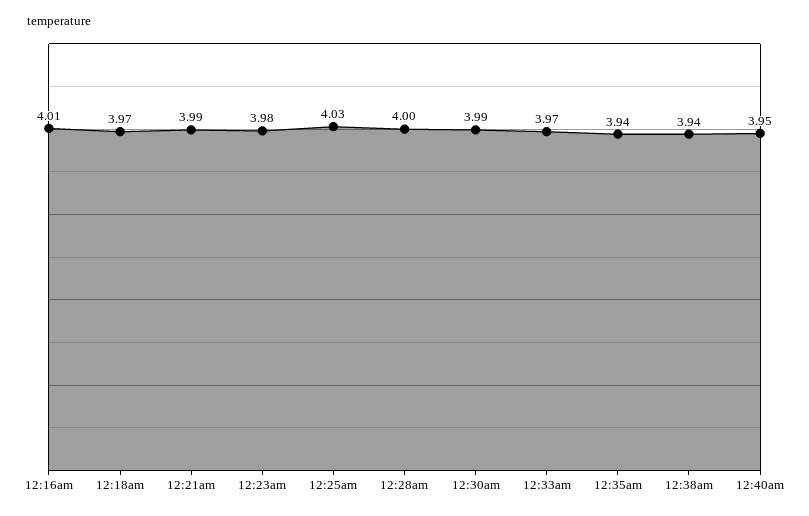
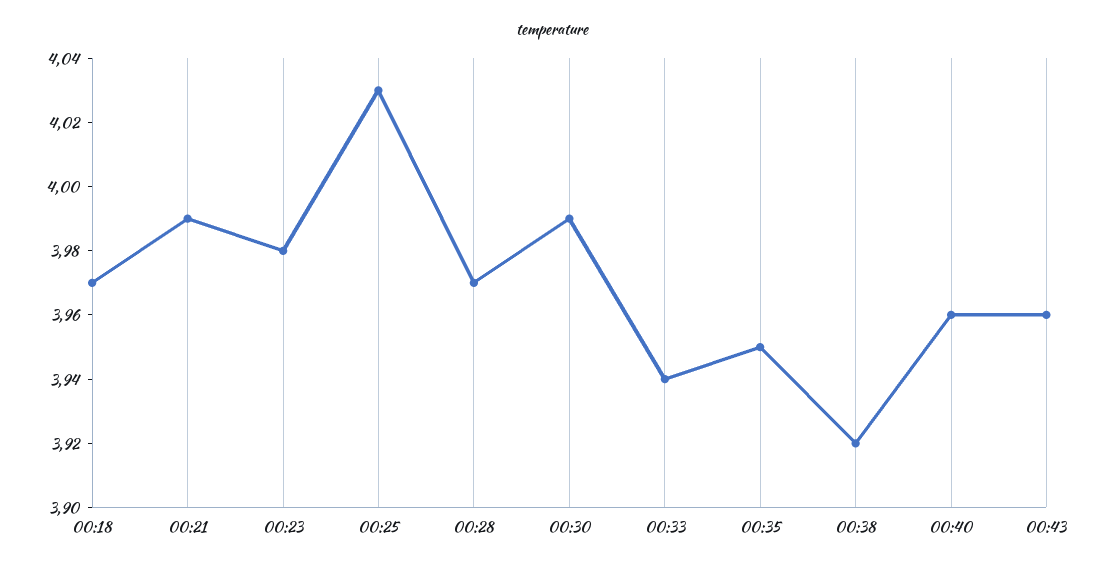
12:16am: 4.01 -> none
12:28am: 4 -> 3.97
12:33am: 3.97 -> 3.94
12:35am: 3.94 -> 3.95
12:38am: 3.94 -> 3.92
12:40am: 3.95 -> 3.96
00:43: none -> 3.96

